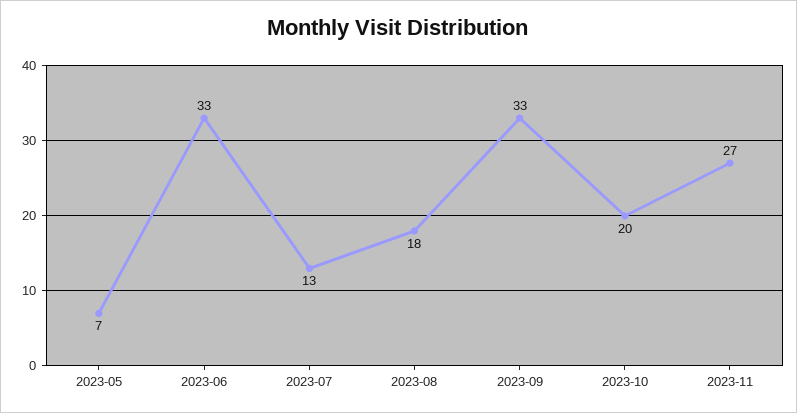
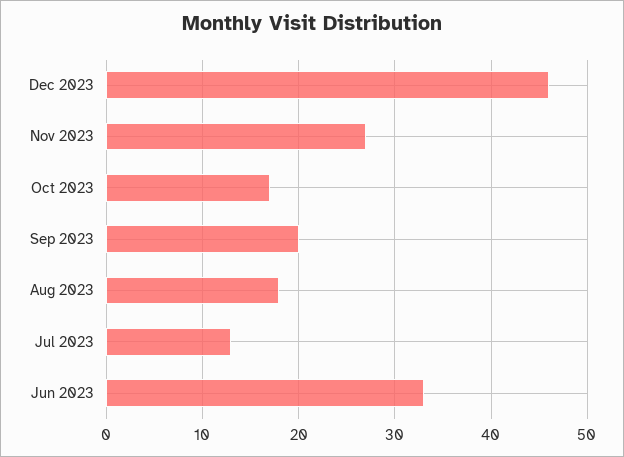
2023-05: 7 -> none
2023-09: 33 -> 20
2023-10: 20 -> 17
Dec 2023: none -> 46

